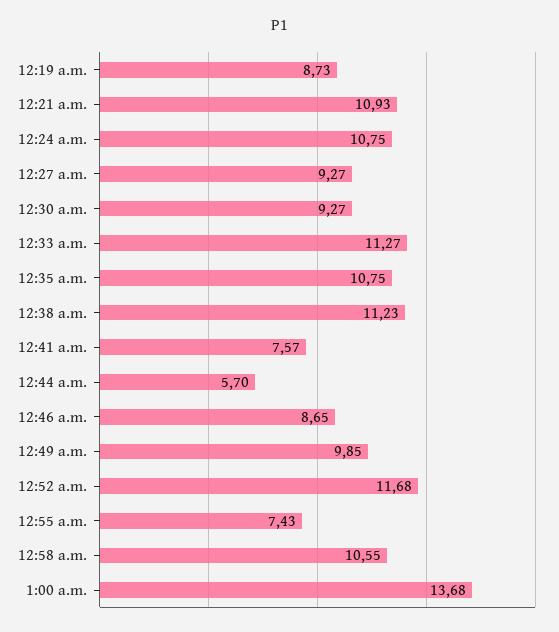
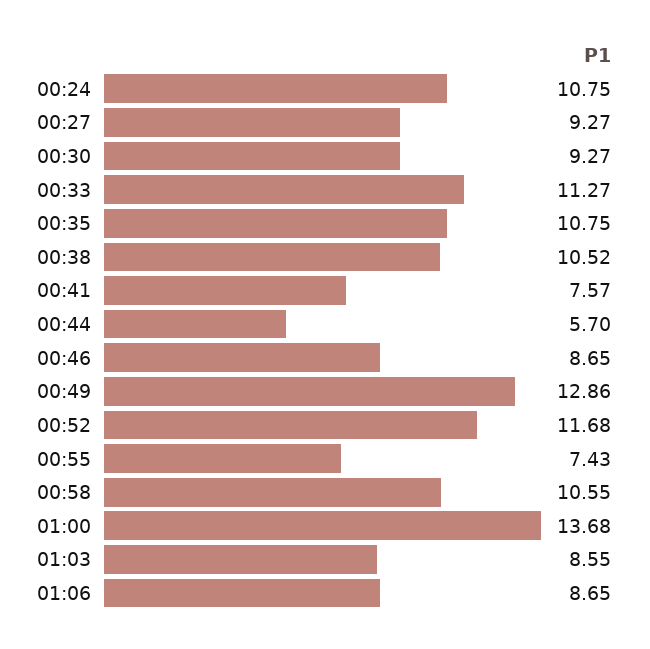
12:19 a.m.: 8.73 -> none
12:21 a.m.: 10.93 -> none
12:38 a.m.: 11.23 -> 10.52
12:49 a.m.: 9.85 -> 12.86
01:03: none -> 8.55
01:06: none -> 8.65

